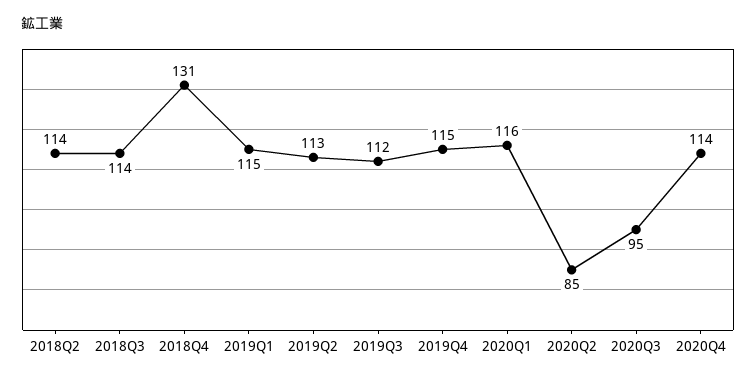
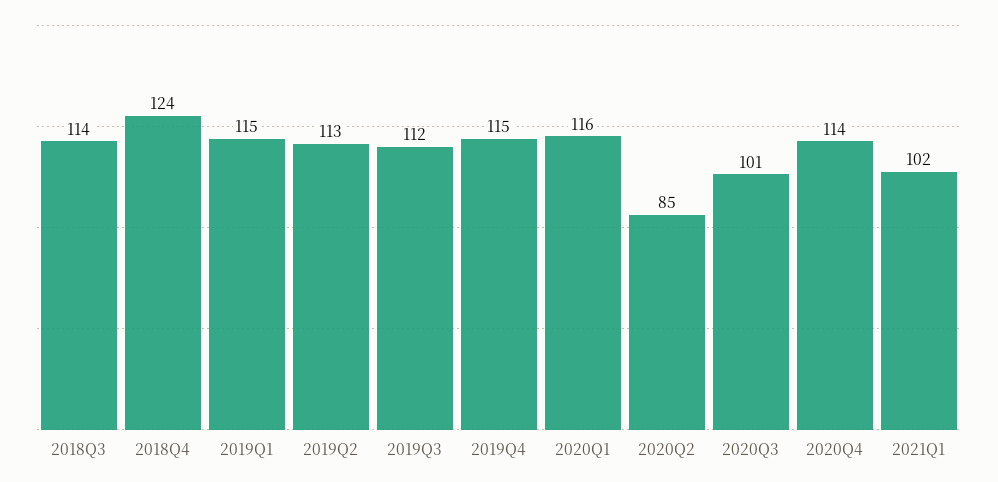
2018Q2: 114 -> none
2018Q4: 131 -> 124
2020Q3: 95 -> 101
2021Q1: none -> 102

